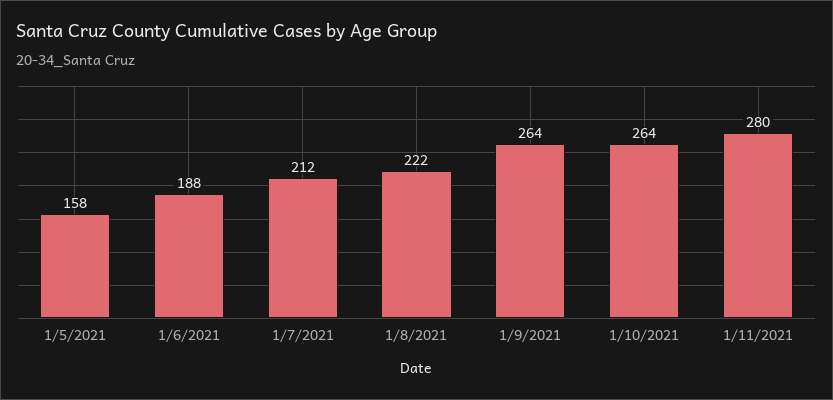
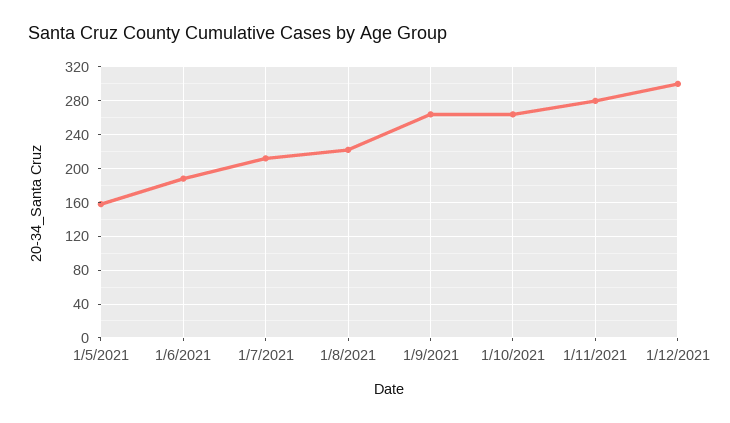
1/12/2021: none -> 300

